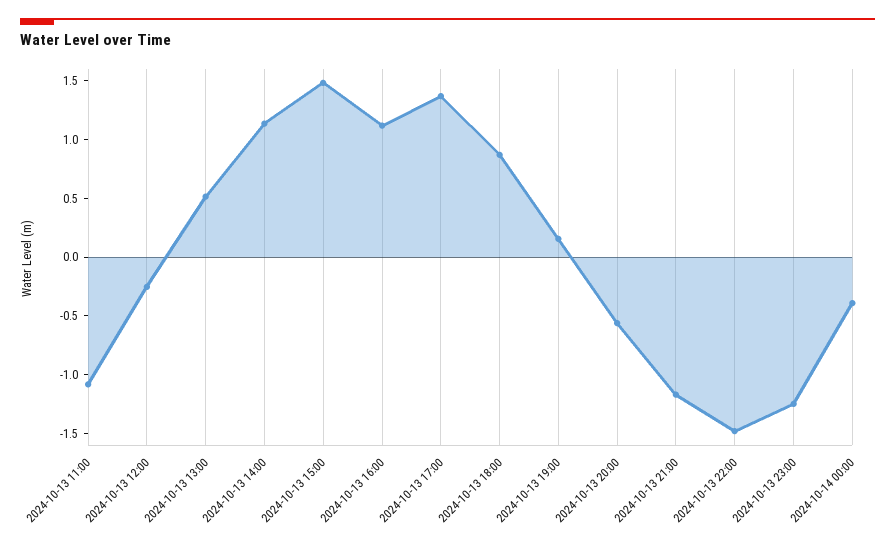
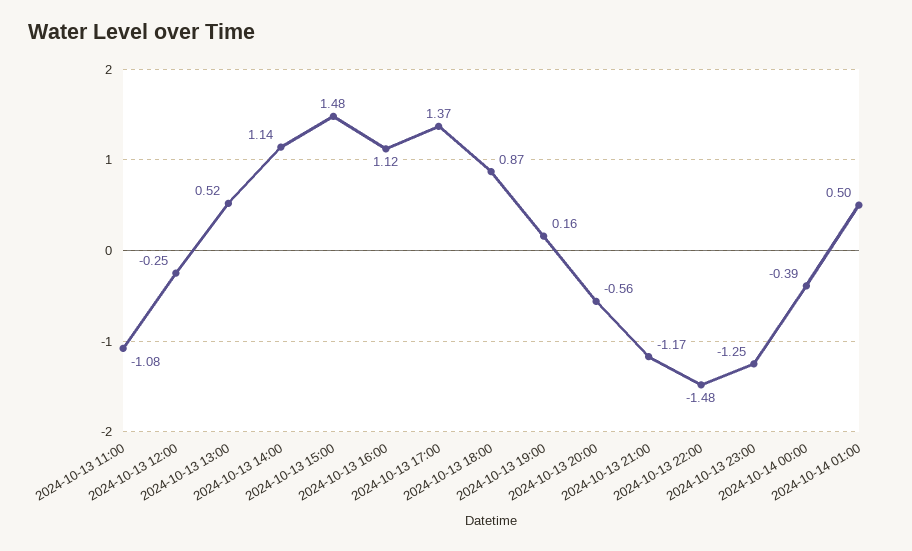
2024-10-14 01:00: none -> 0.5

